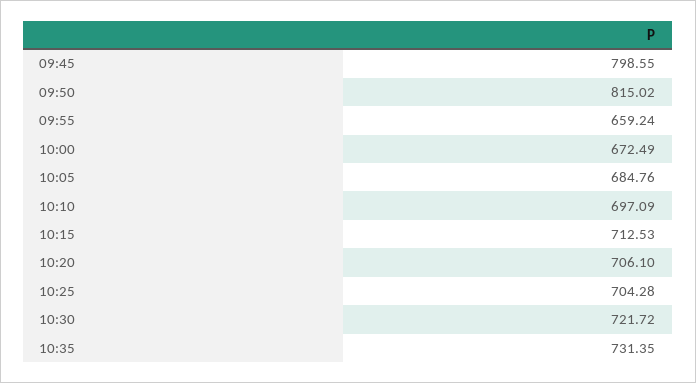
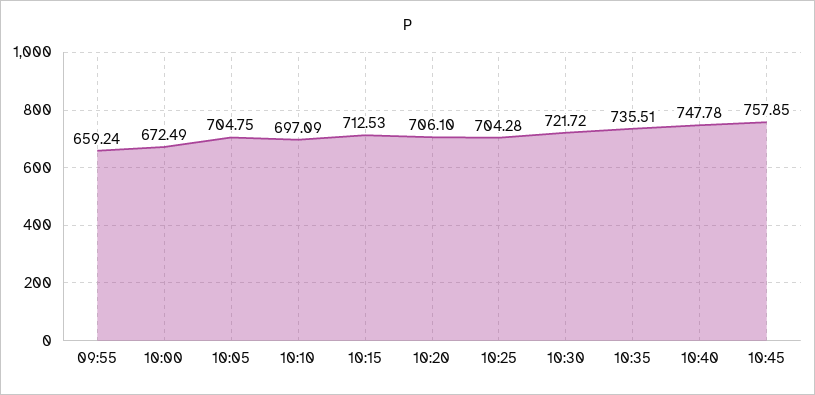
09:45: 798.55 -> none
09:50: 815.02 -> none
10:05: 684.76 -> 704.75
10:35: 731.35 -> 735.51
10:40: none -> 747.78
10:45: none -> 757.85

